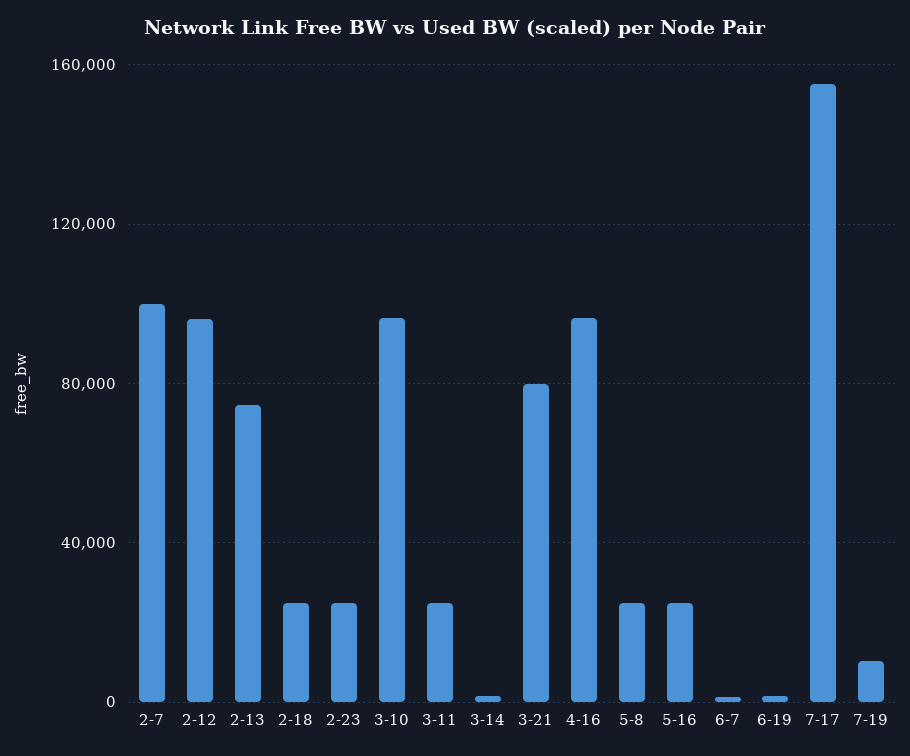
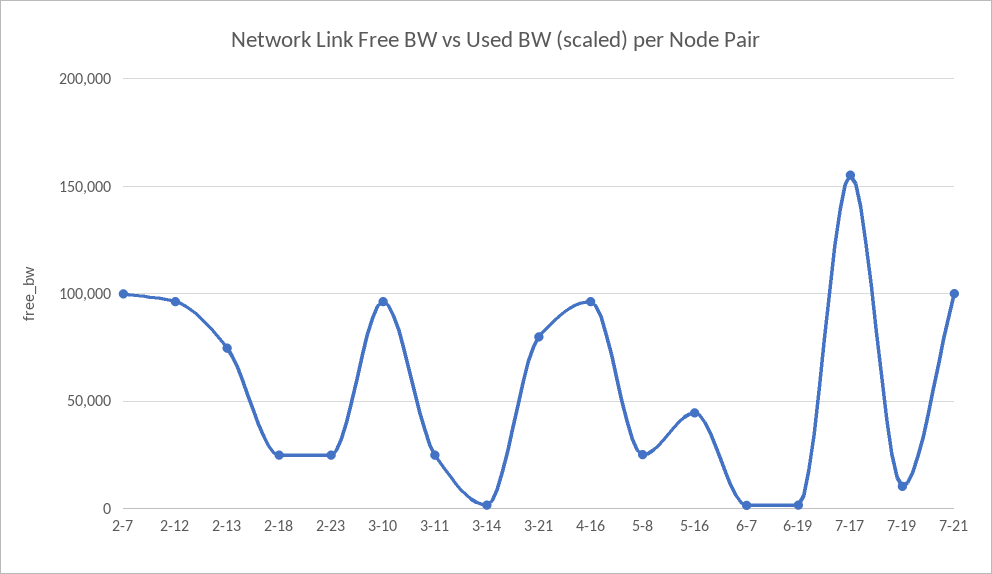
5-16: 25000 -> 45000
7-21: none -> 100000

